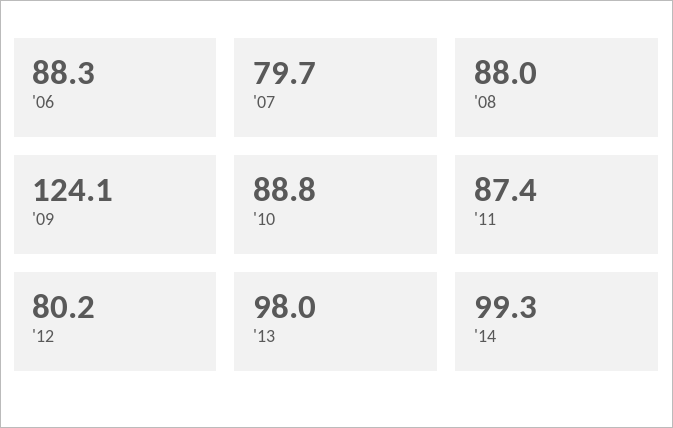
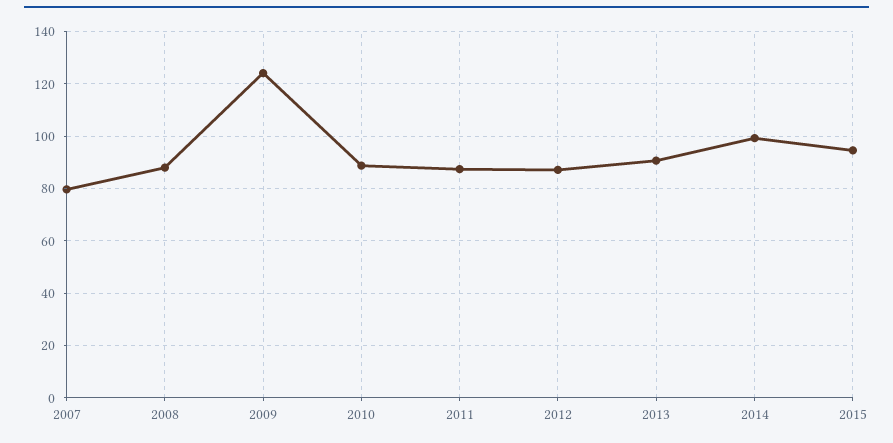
'06: 88.3 -> none
'12: 80.2 -> 87.5
'13: 98 -> 90
2015: none -> 95

